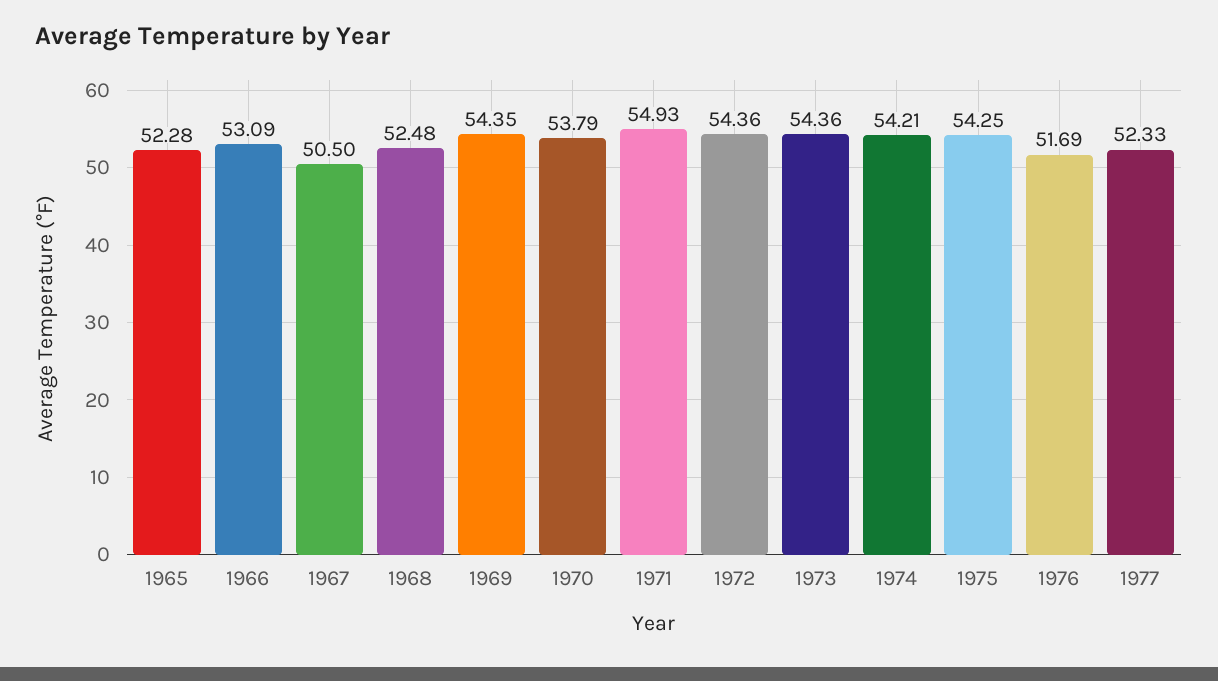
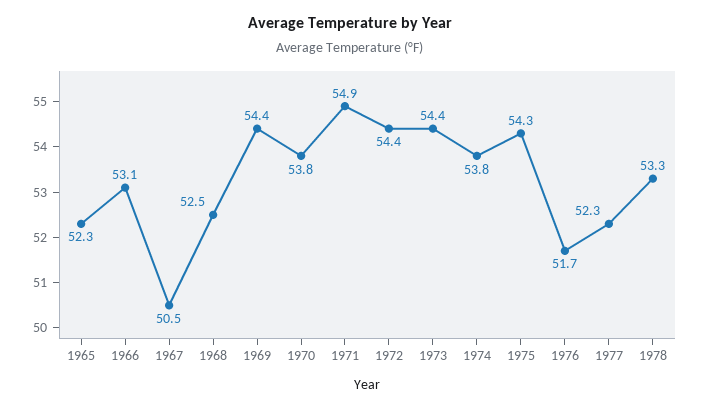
1974: 54.21 -> 53.8
1978: none -> 53.3

